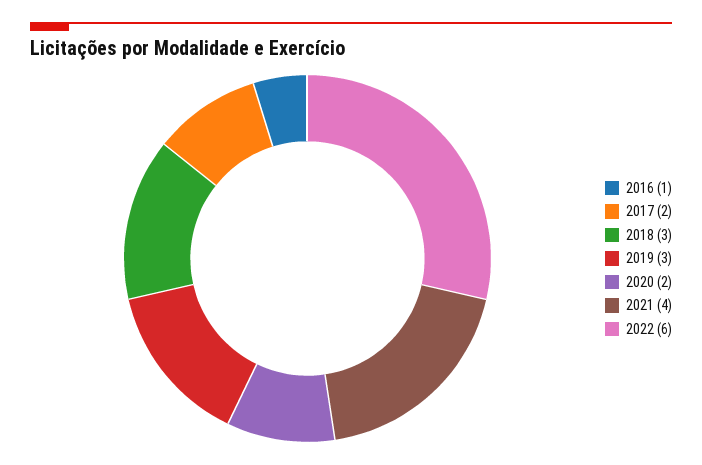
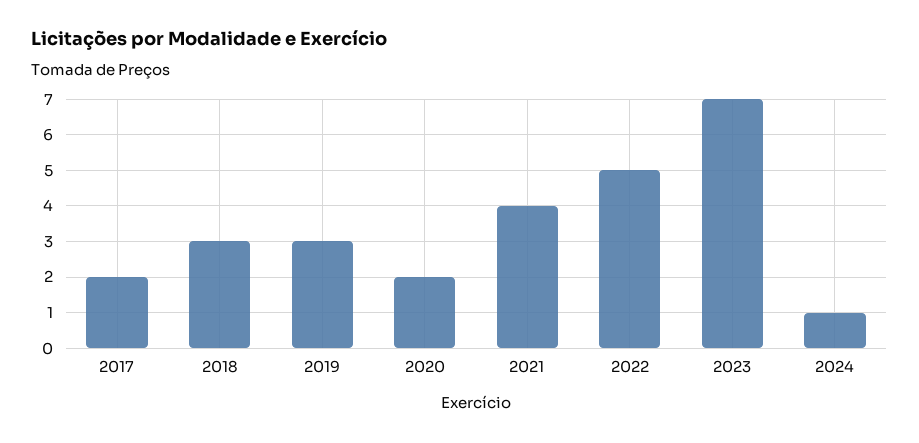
2016: 1 -> none
2022: 6 -> 5
2023: none -> 7
2024: none -> 1

